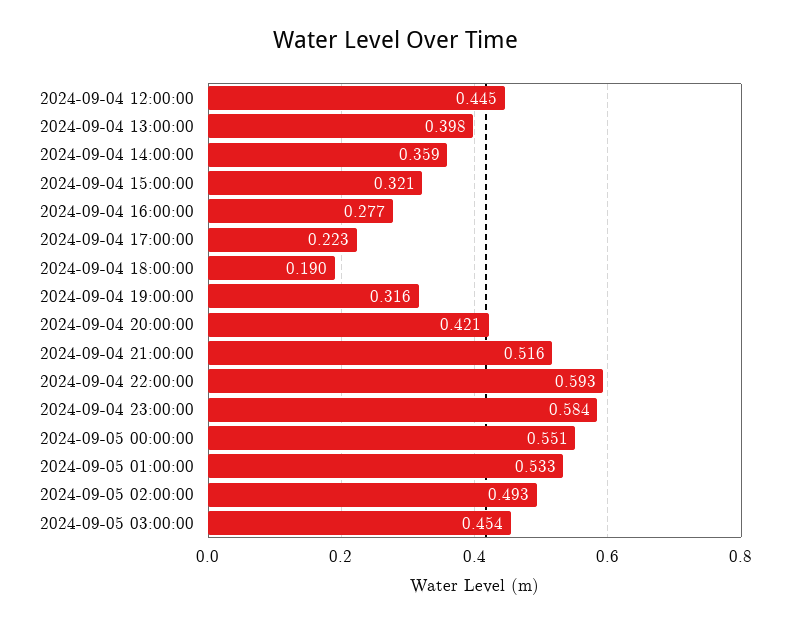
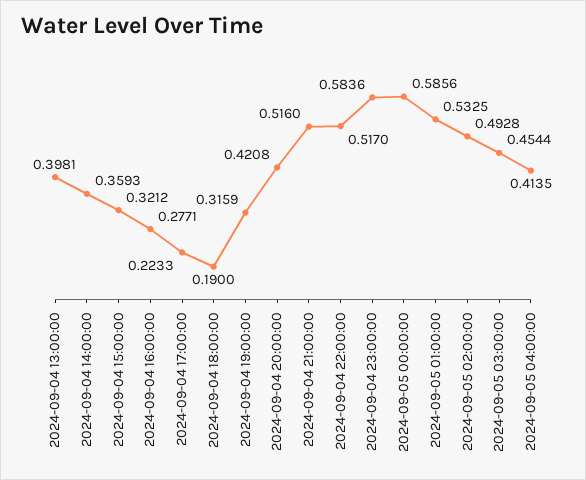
2024-09-04 12:00:00: 0.445 -> none
2024-09-04 22:00:00: 0.593 -> 0.517
2024-09-05 00:00:00: 0.551 -> 0.5856
2024-09-05 04:00:00: none -> 0.4135

